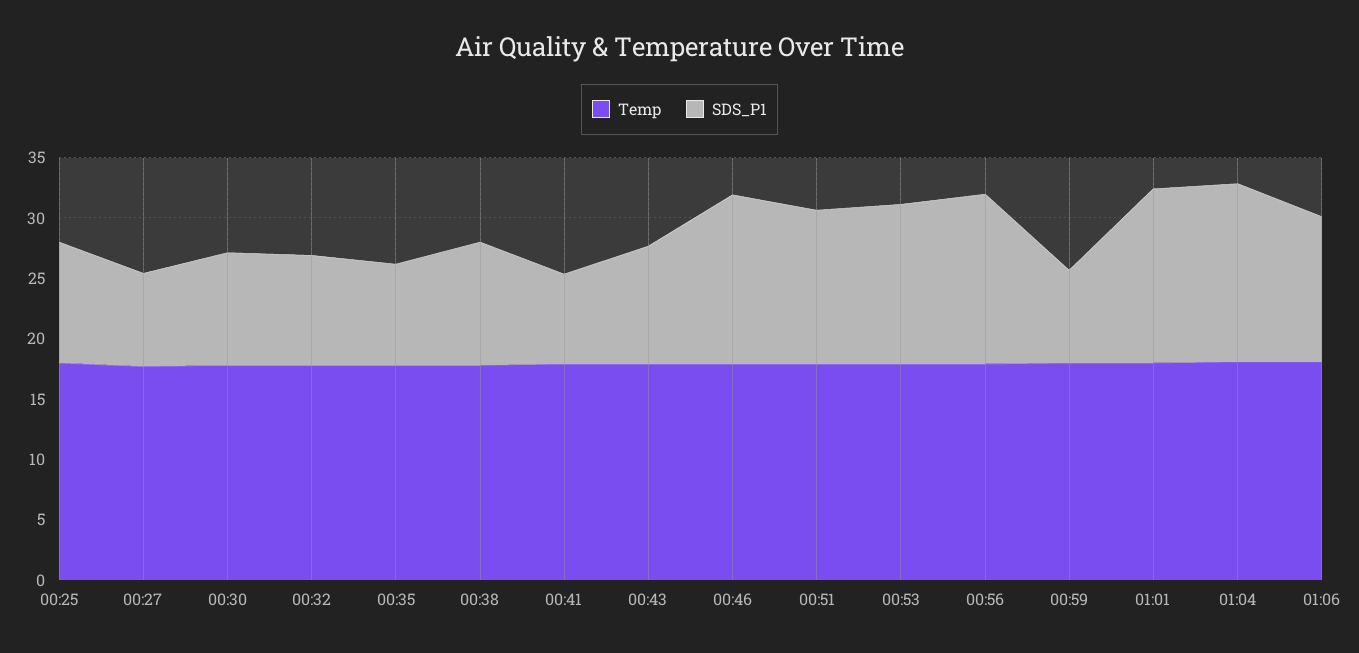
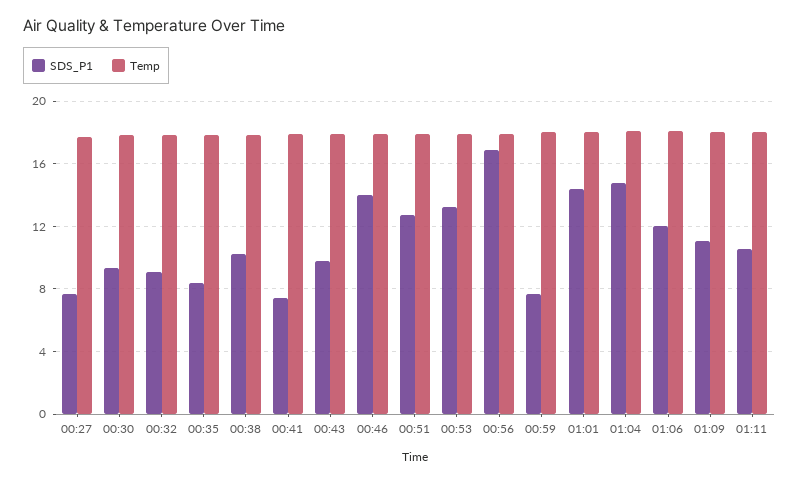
Temp, 00:25: 18 -> none
SDS_P1, 00:25: 10 -> none
SDS_P1, 00:56: 14 -> 17
SDS_P1, 01:09: none -> 11
Temp, 01:09: none -> 18
SDS_P1, 01:11: none -> 10.5
Temp, 01:11: none -> 18

